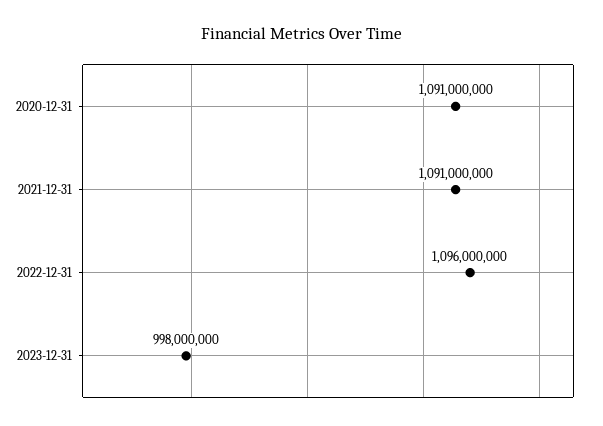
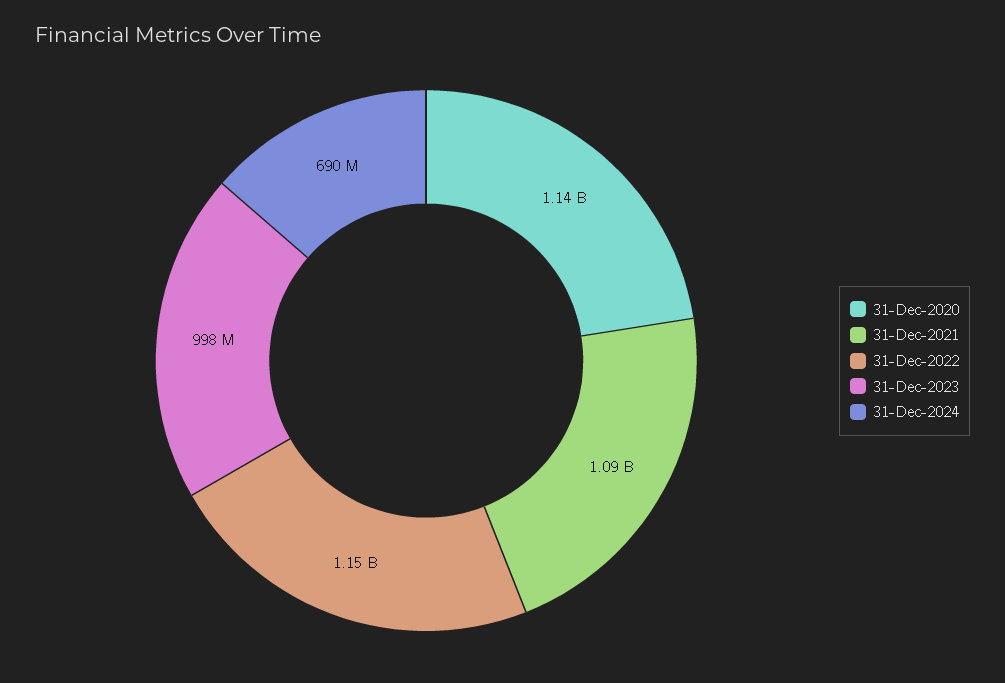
2020-12-31: 1091000000 -> 1140000000
2022-12-31: 1096000000 -> 1150000000
31-Dec-2024: none -> 690000000

